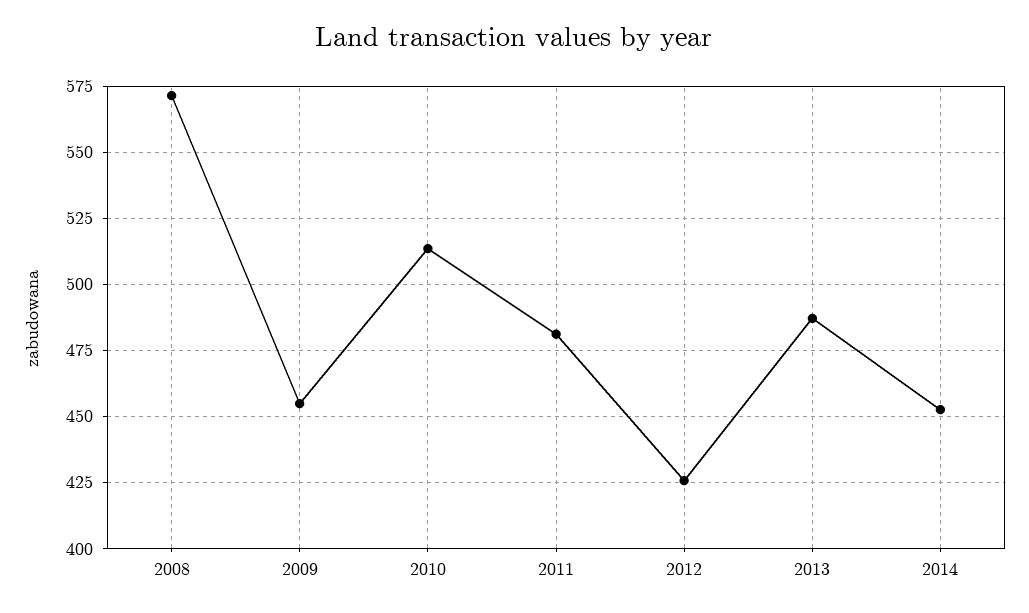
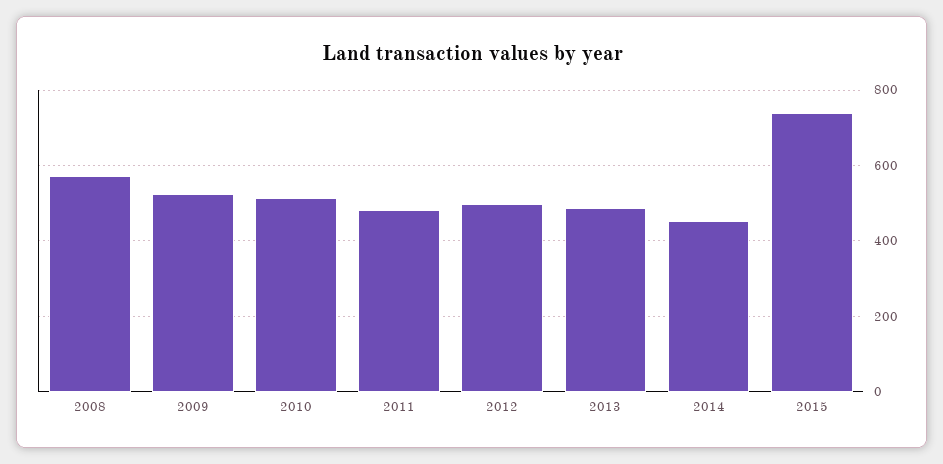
2009: 455 -> 520
2012: 425 -> 500
2015: none -> 740

